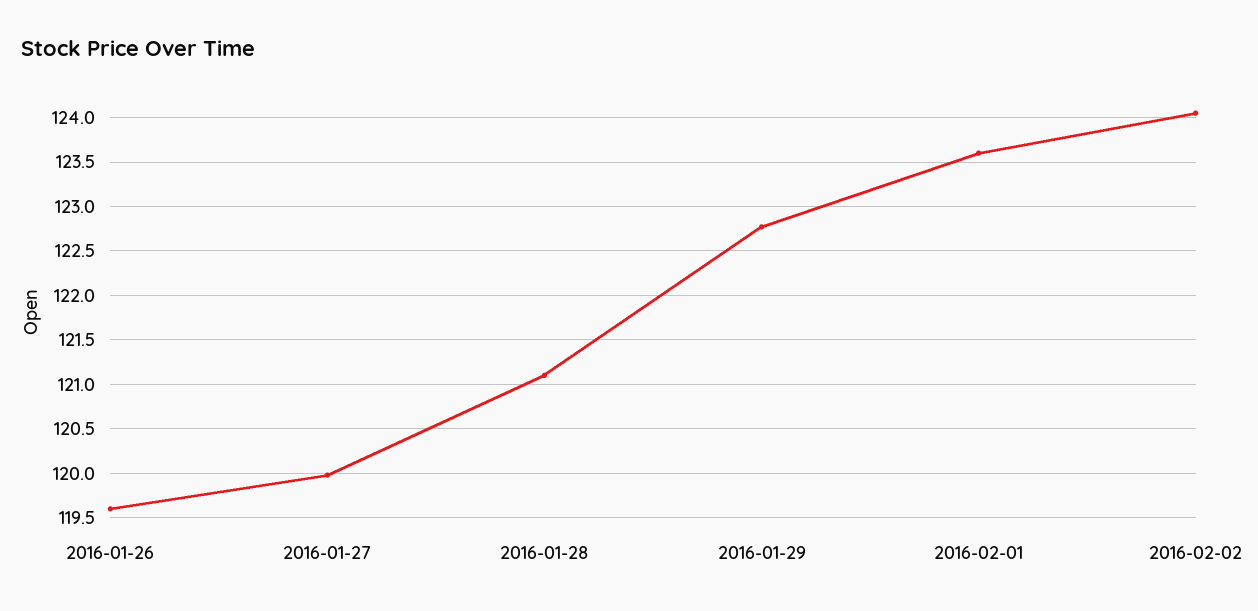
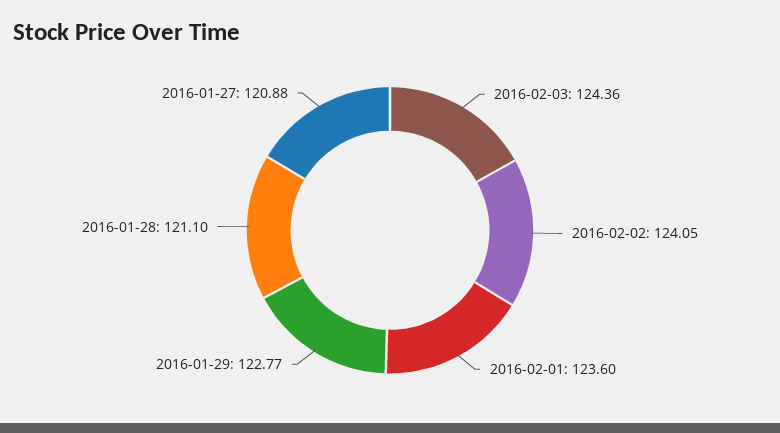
2016-01-26: 119.6 -> none
2016-01-27: 120 -> 120.88
2016-02-03: none -> 124.36

